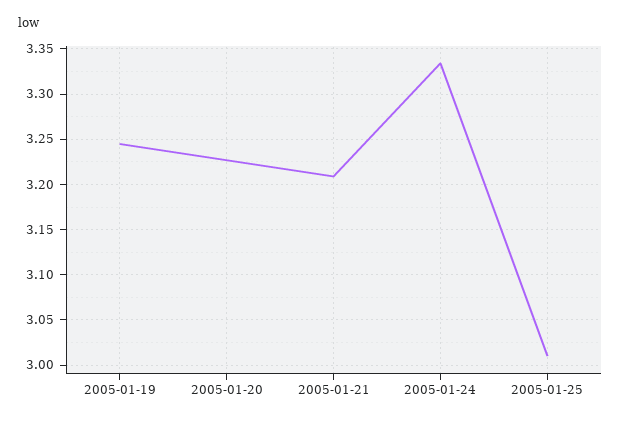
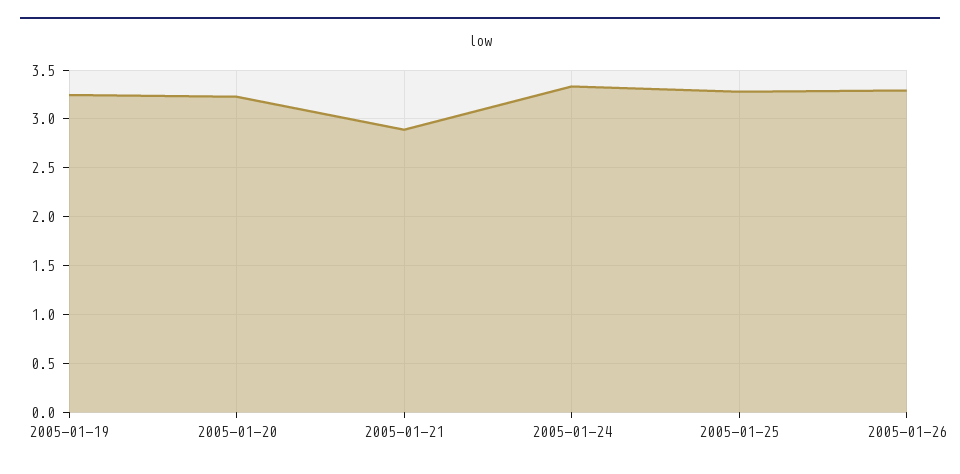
2005-01-21: 3.21 -> 2.9
2005-01-25: 3.01 -> 3.3
2005-01-26: none -> 3.3

